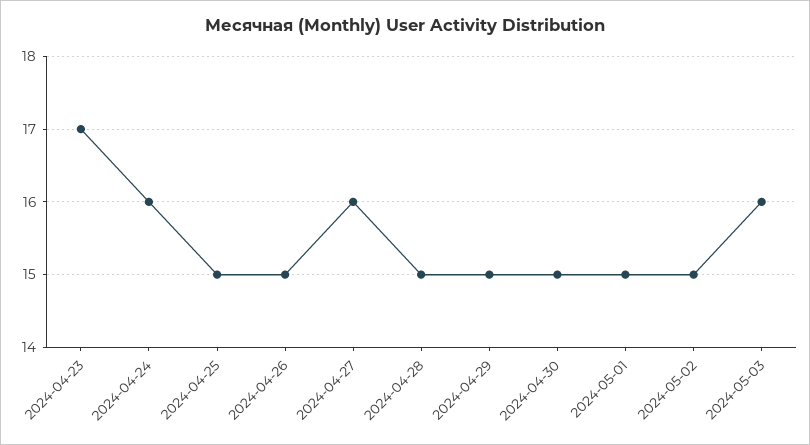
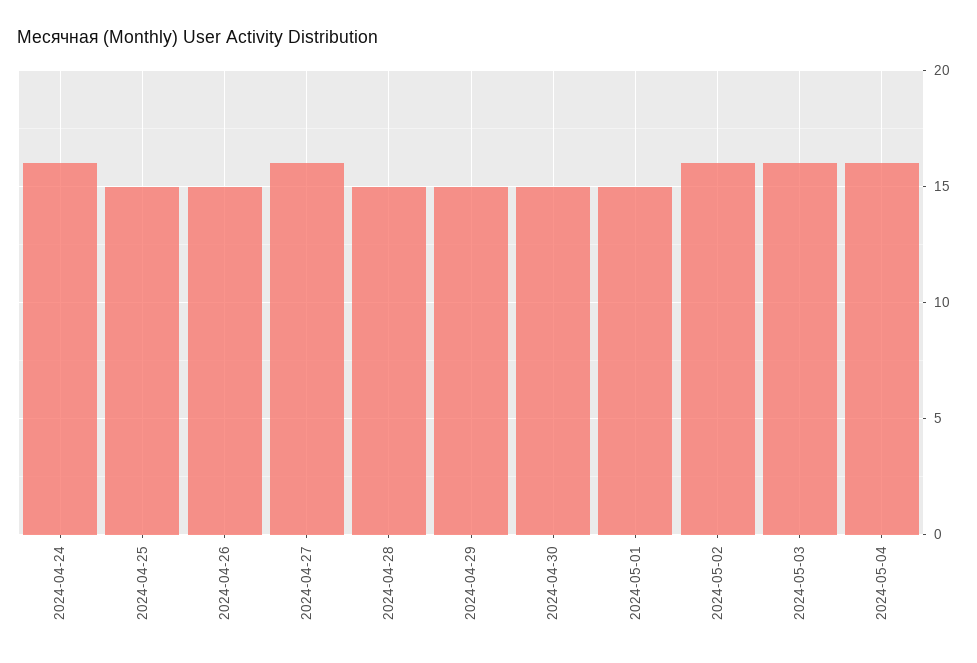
2024-04-23: 17 -> none
2024-05-02: 15 -> 16
2024-05-04: none -> 16

